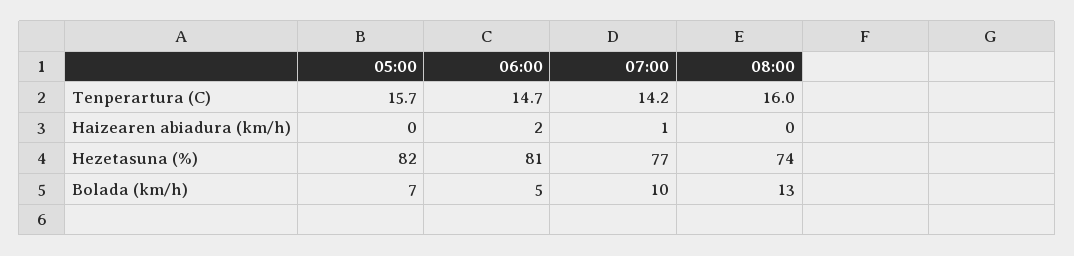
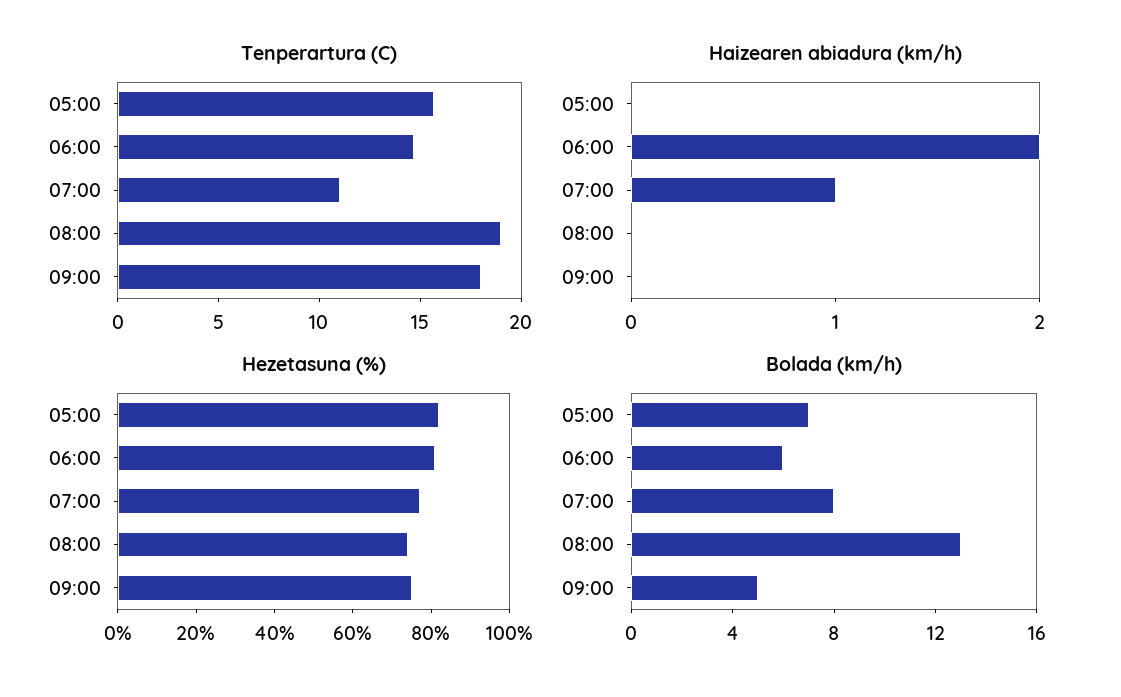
Tenperartura (C), 07:00: 14.2 -> 11
Tenperartura (C), 08:00: 16 -> 19
Bolada (km/h), 06:00: 5 -> 6
Bolada (km/h), 07:00: 10 -> 8
Tenperartura (C), 09:00: none -> 18
Haizearen abiadura (km/h), 09:00: none -> 0
Hezetasuna (%), 09:00: none -> 75
Bolada (km/h), 09:00: none -> 5

